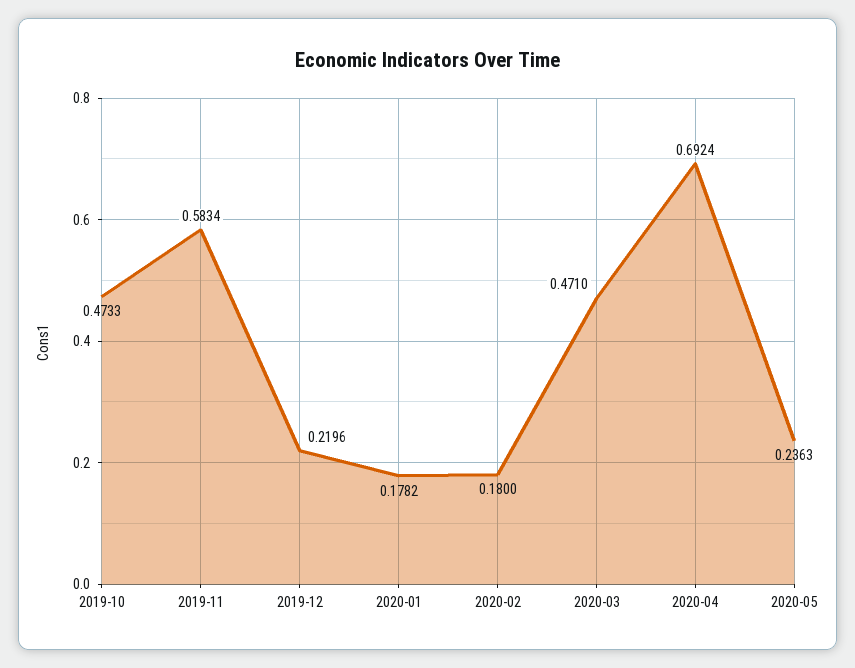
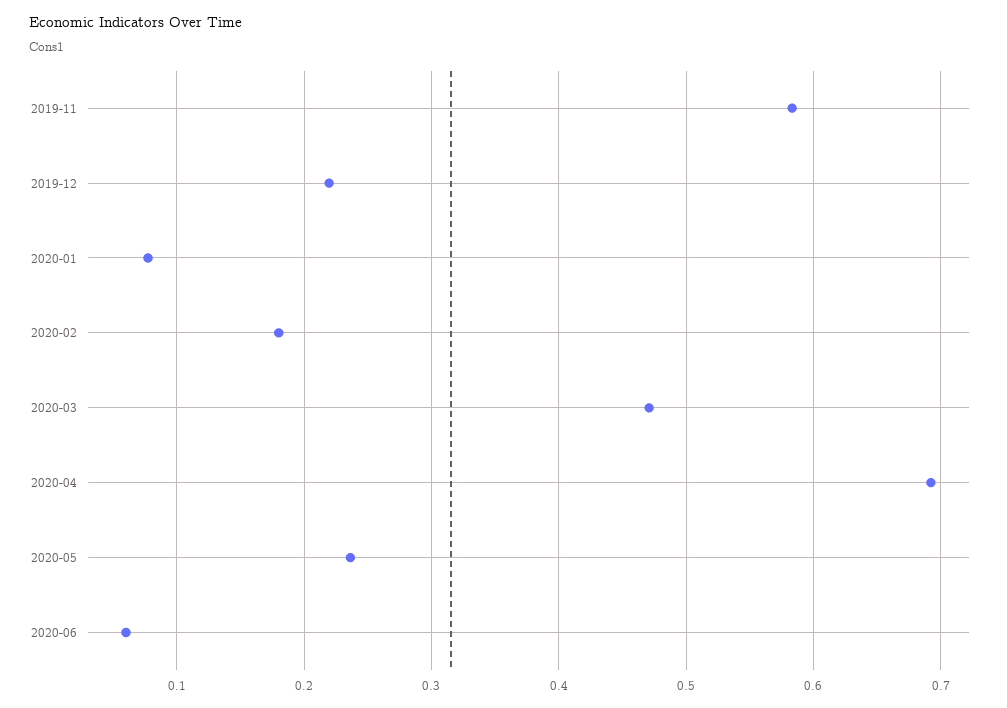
2019-10: 0.4733 -> none
2020-01: 0.1782 -> 0.08
2020-06: none -> 0.06

